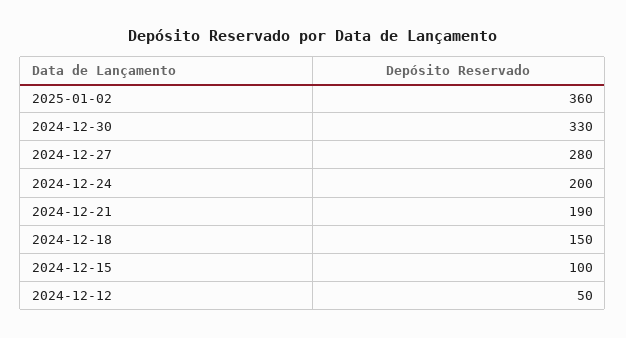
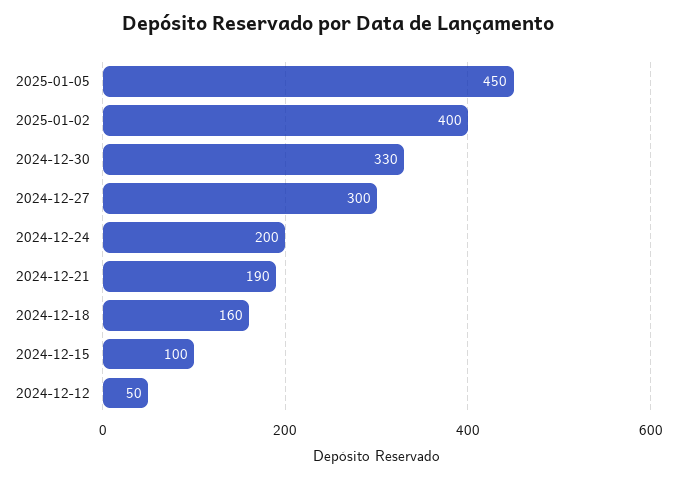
2025-01-02: 360 -> 400
2024-12-27: 280 -> 300
2024-12-18: 150 -> 160
2025-01-05: none -> 450

